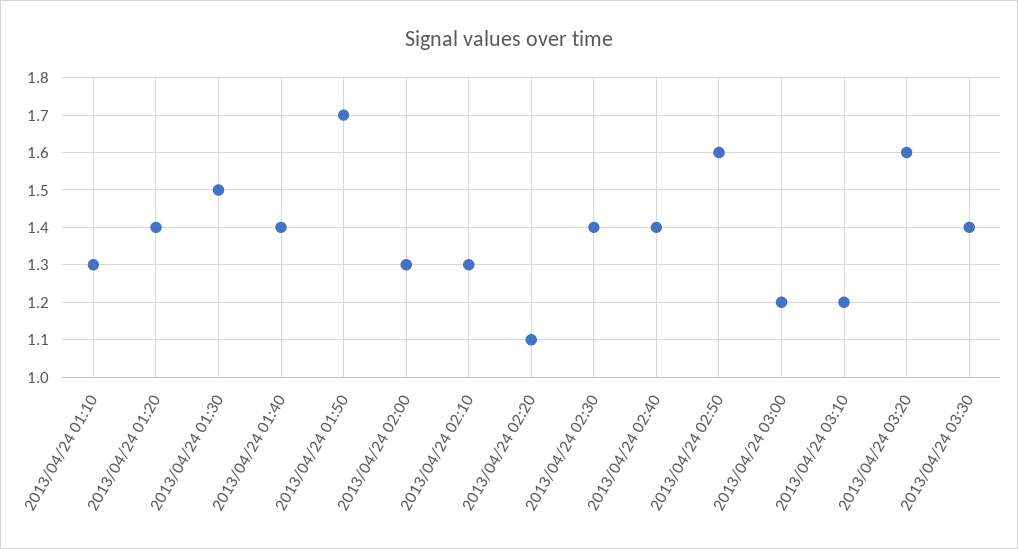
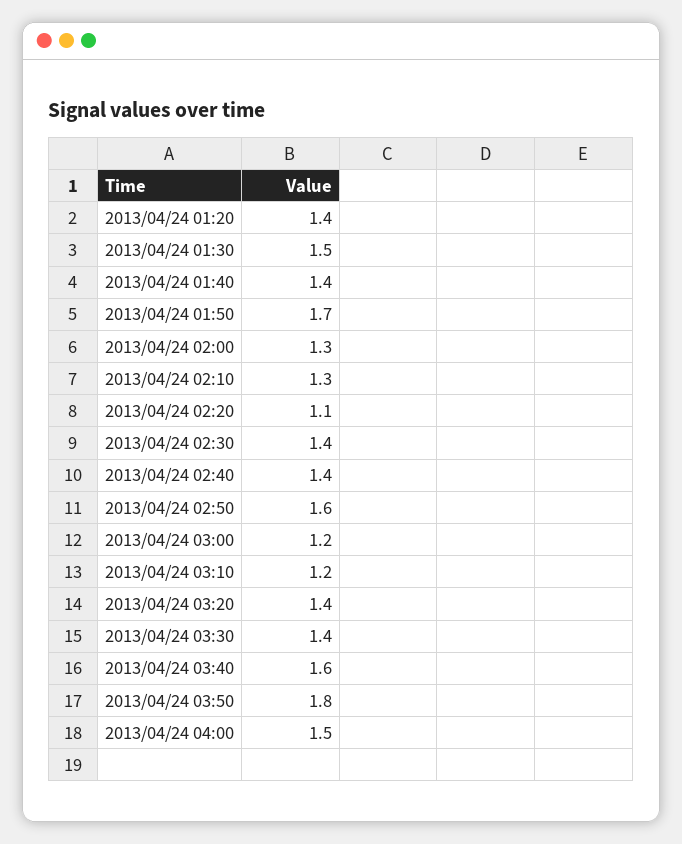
2013/04/24 01:10: 1.3 -> none
2013/04/24 03:20: 1.6 -> 1.4
2013/04/24 03:40: none -> 1.6
2013/04/24 03:50: none -> 1.8
2013/04/24 04:00: none -> 1.5

